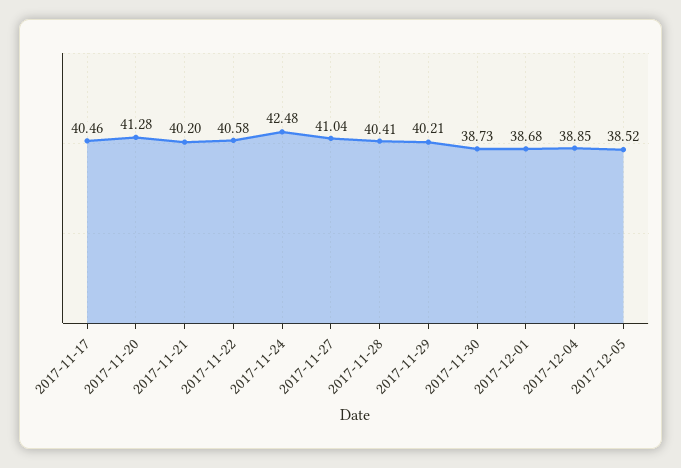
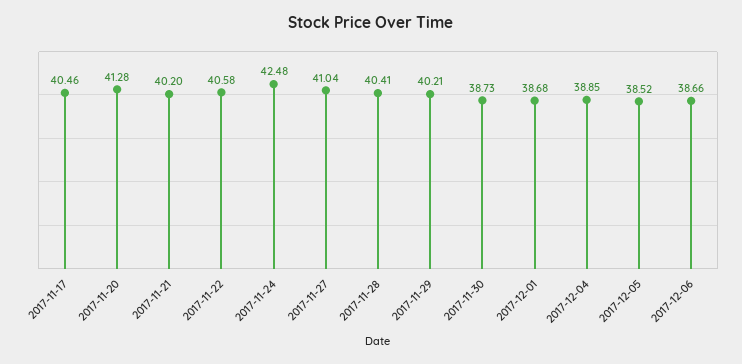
2017-12-06: none -> 38.66

